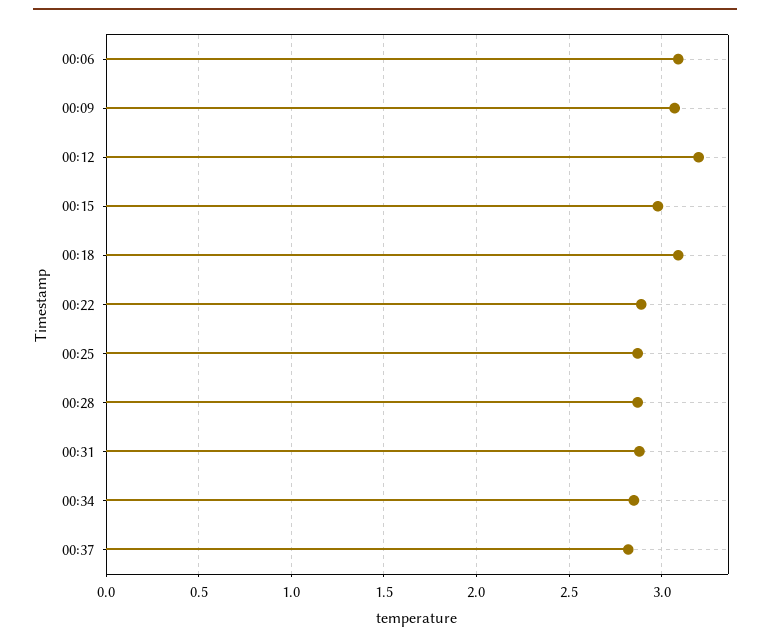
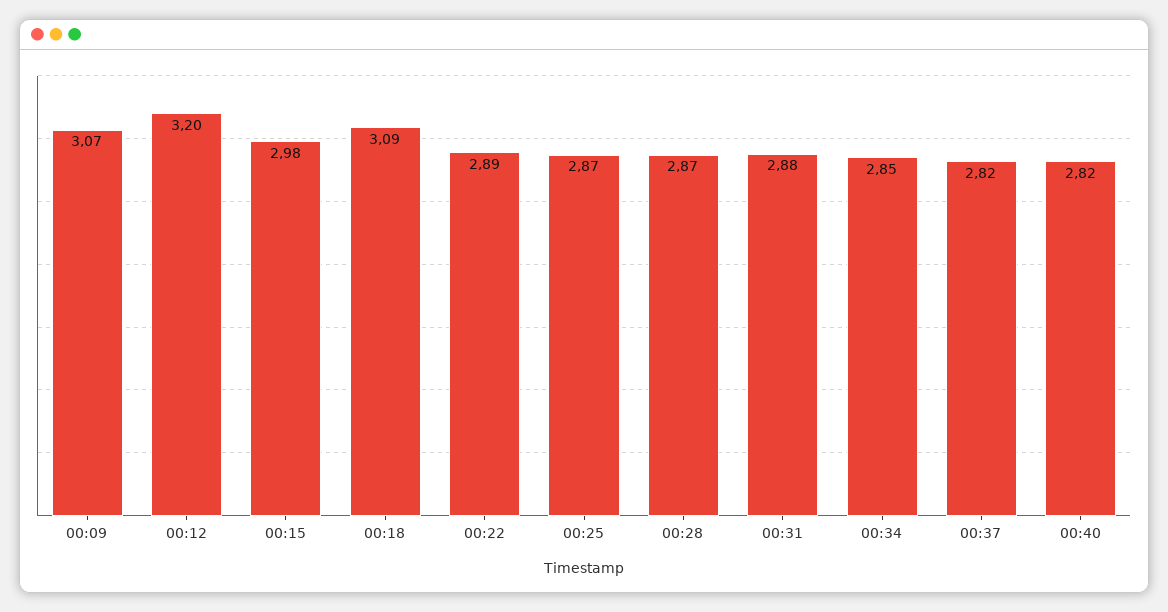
00:06: 3.1 -> none
00:40: none -> 2.82

